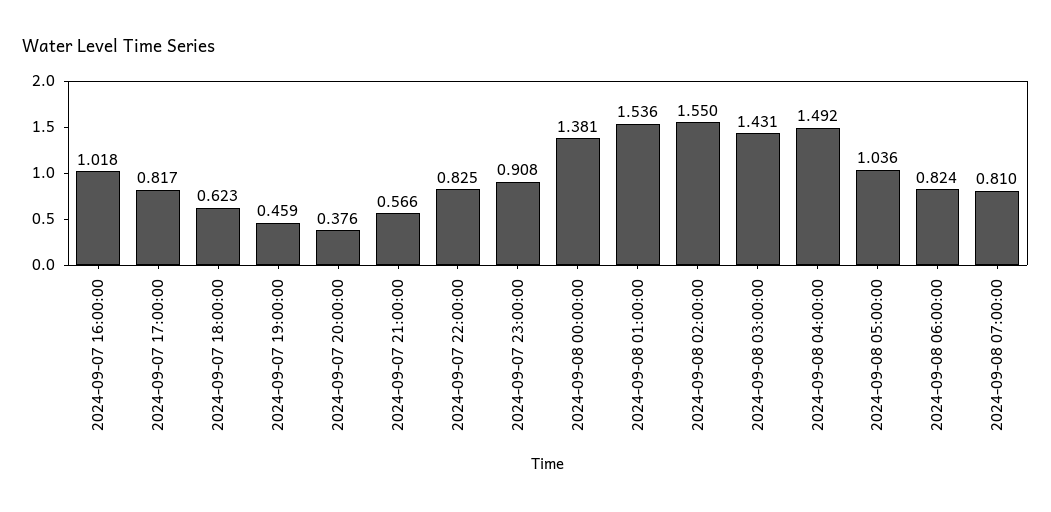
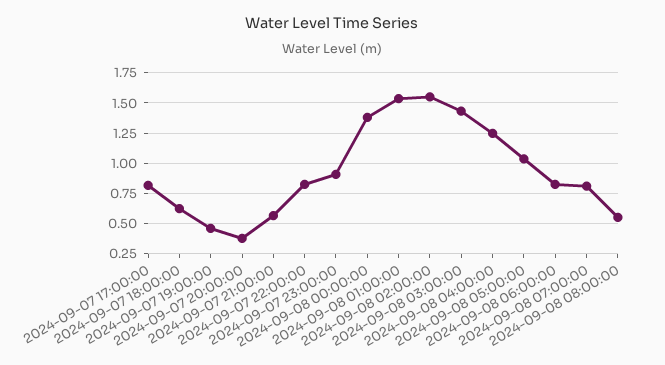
2024-09-07 16:00:00: 1.018 -> none
2024-09-08 04:00:00: 1.492 -> 1.25
2024-09-08 08:00:00: none -> 0.55

